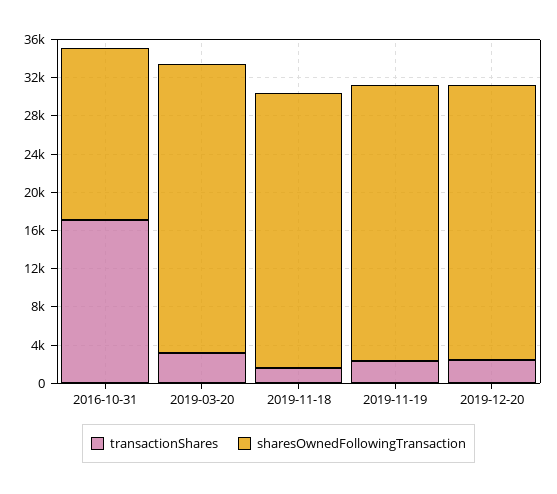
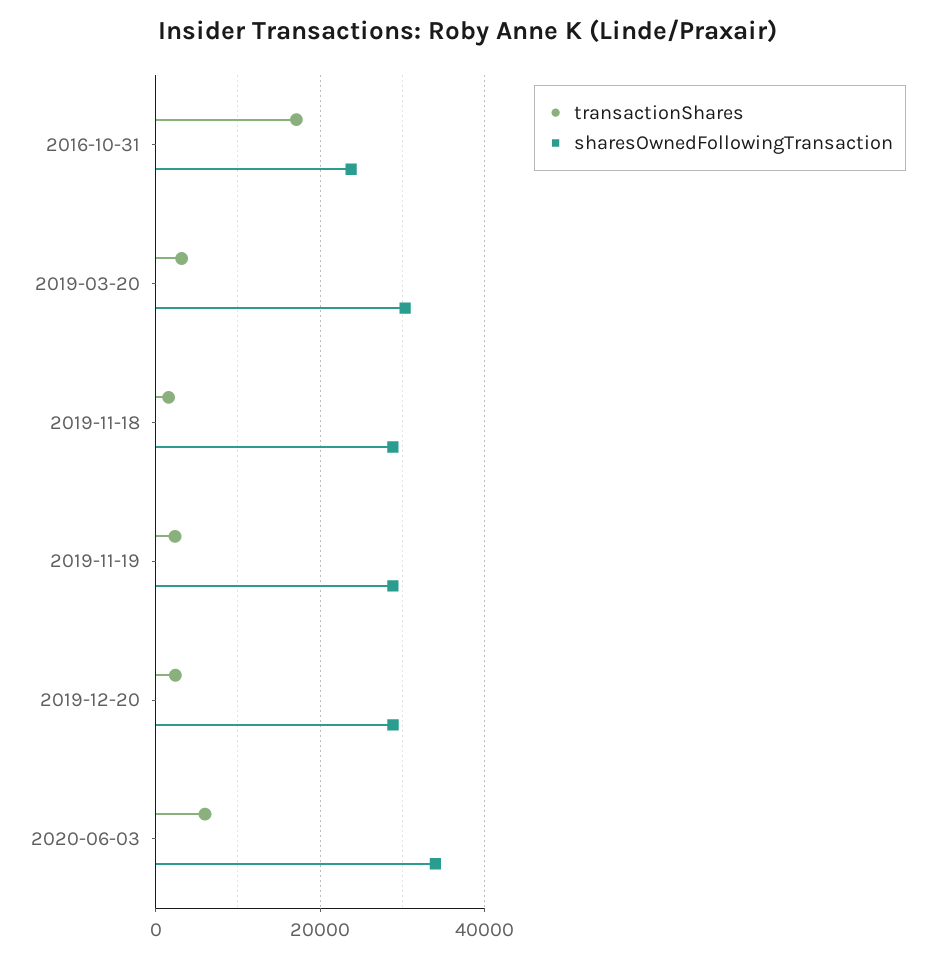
sharesOwnedFollowingTransaction, 2016-10-31: 18000 -> 24000
transactionShares, 2020-06-03: none -> 6000
sharesOwnedFollowingTransaction, 2020-06-03: none -> 34000

